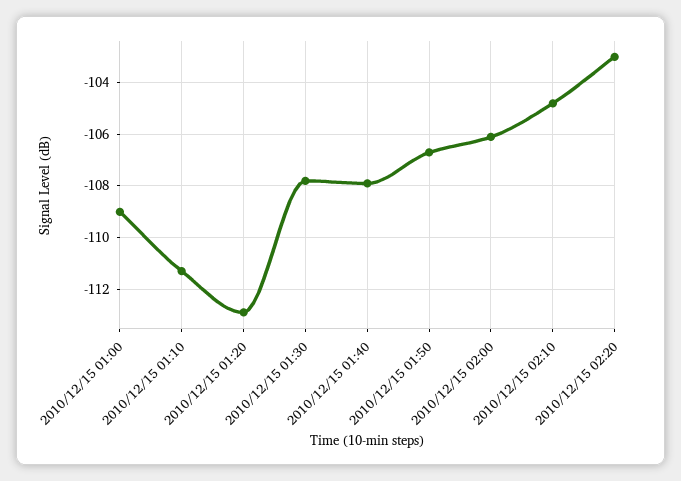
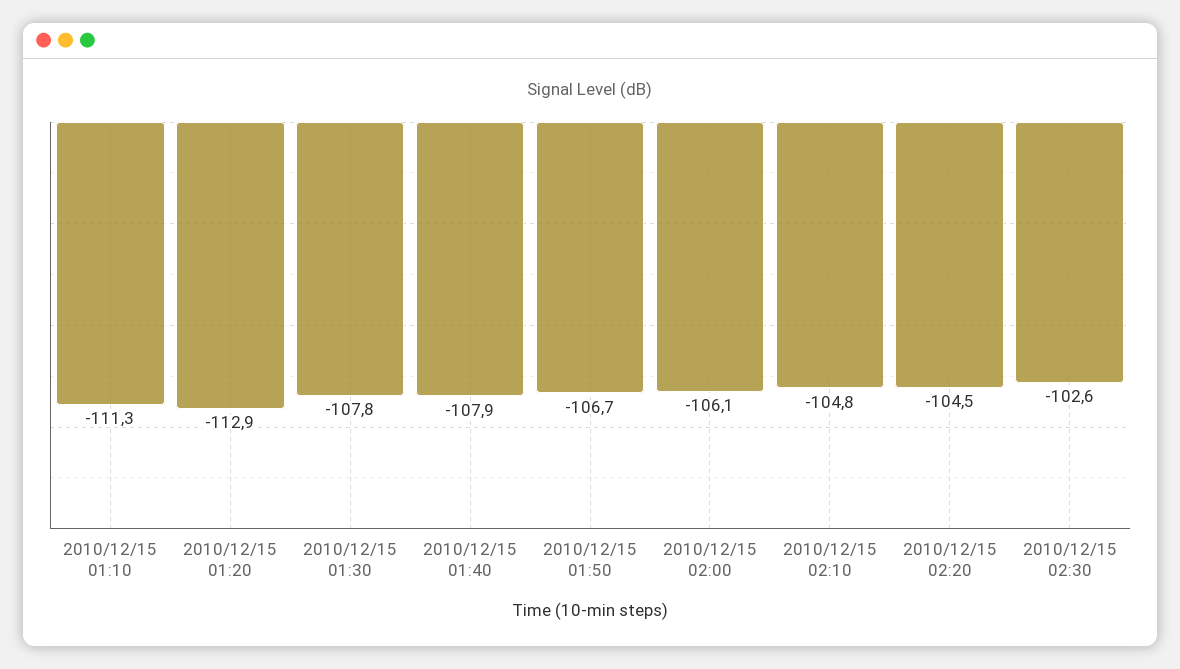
2010/12/15 01:00: -109 -> none
2010/12/15 02:20: -103 -> -104.5
2010/12/15 02:30: none -> -102.6

